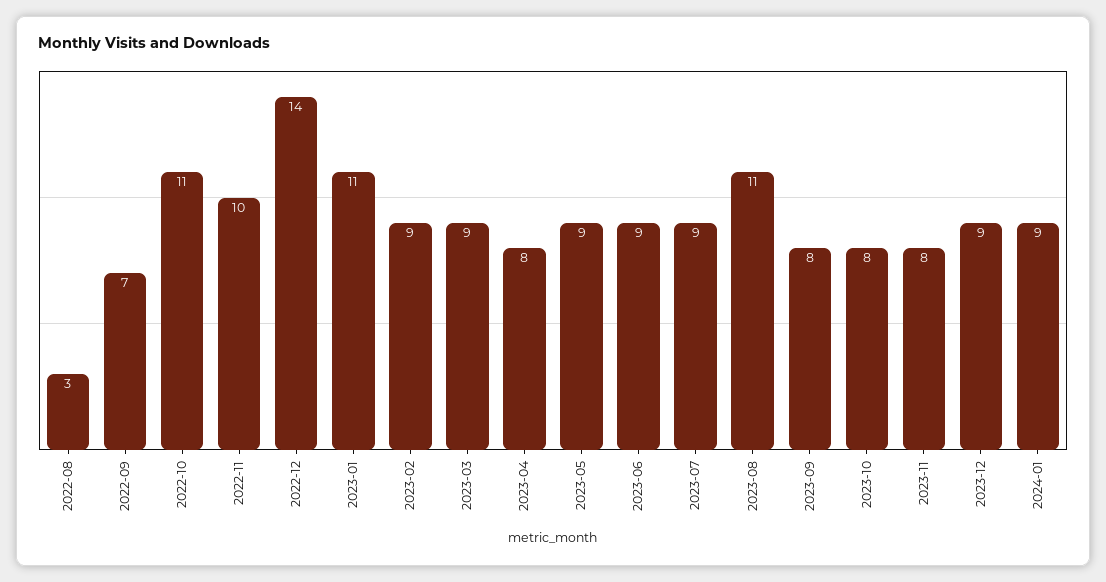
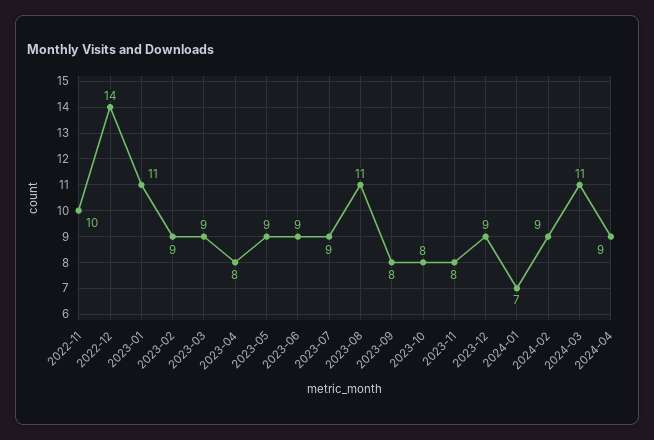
2022-08: 3 -> none
2022-09: 7 -> none
2022-10: 11 -> none
2024-01: 9 -> 7
2024-02: none -> 9
2024-03: none -> 11
2024-04: none -> 9

